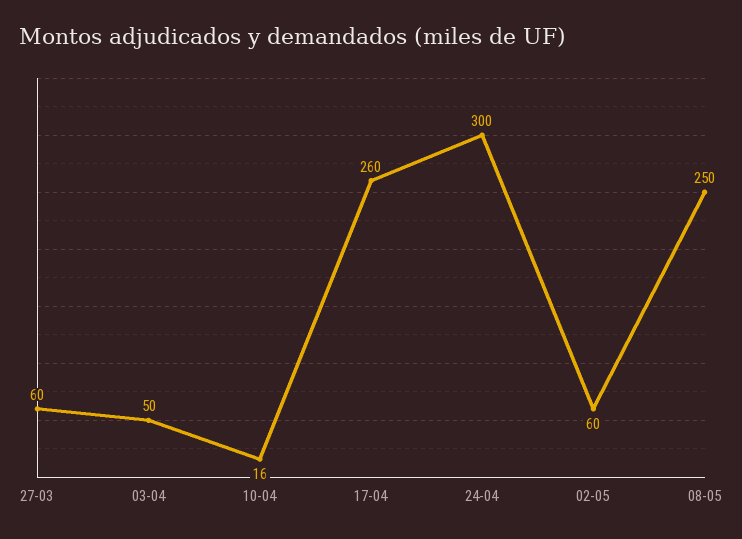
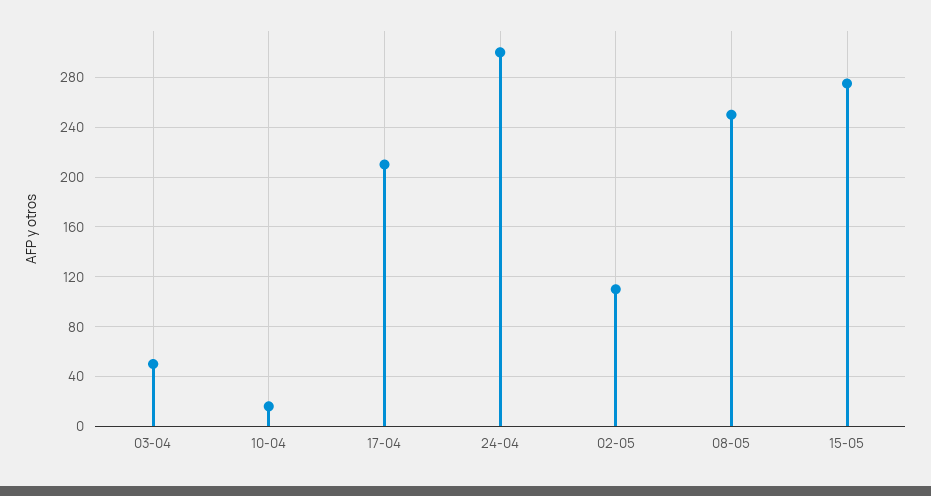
27-03: 60 -> none
17-04: 260 -> 210
02-05: 60 -> 110
15-05: none -> 275

